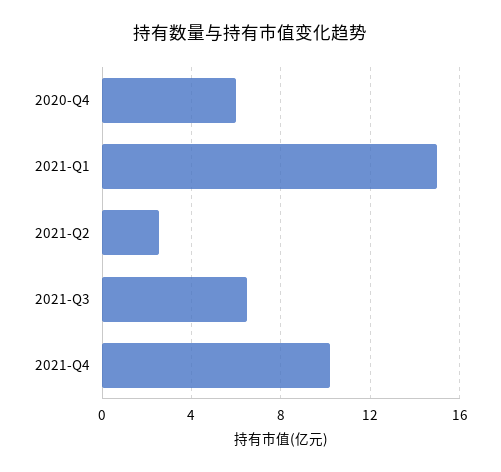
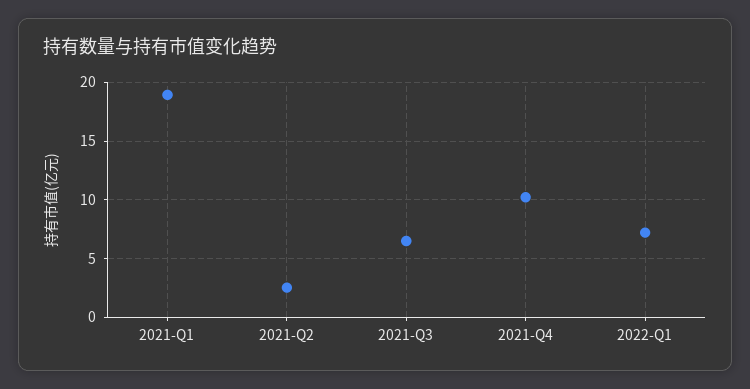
2020-Q4: 6 -> none
2021-Q1: 15 -> 19
2022-Q1: none -> 7

